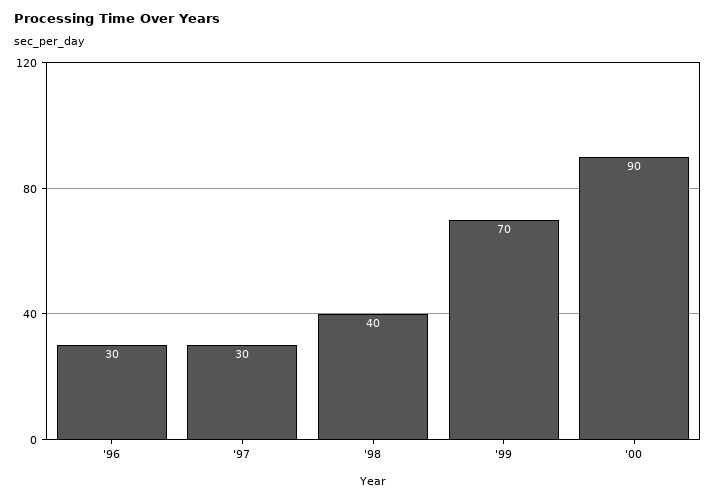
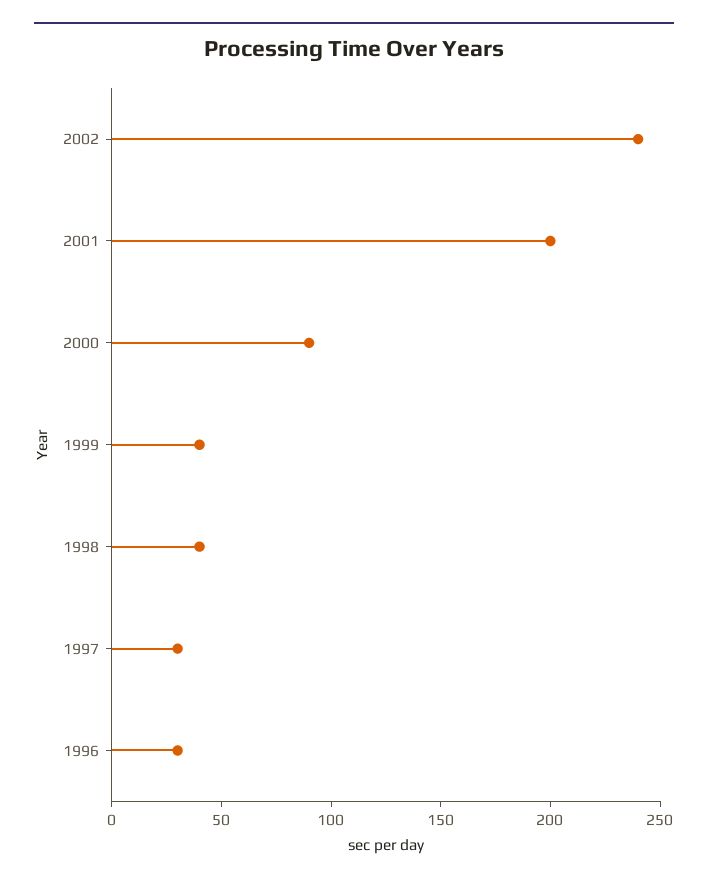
'99: 70 -> 40
2002: none -> 240
2001: none -> 200

